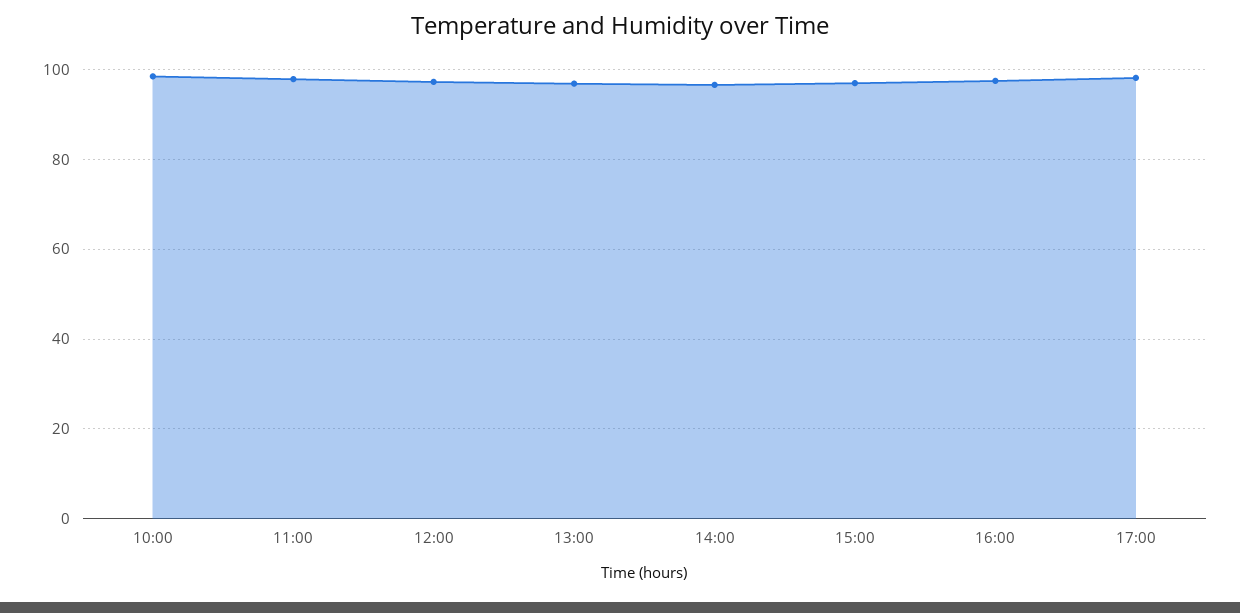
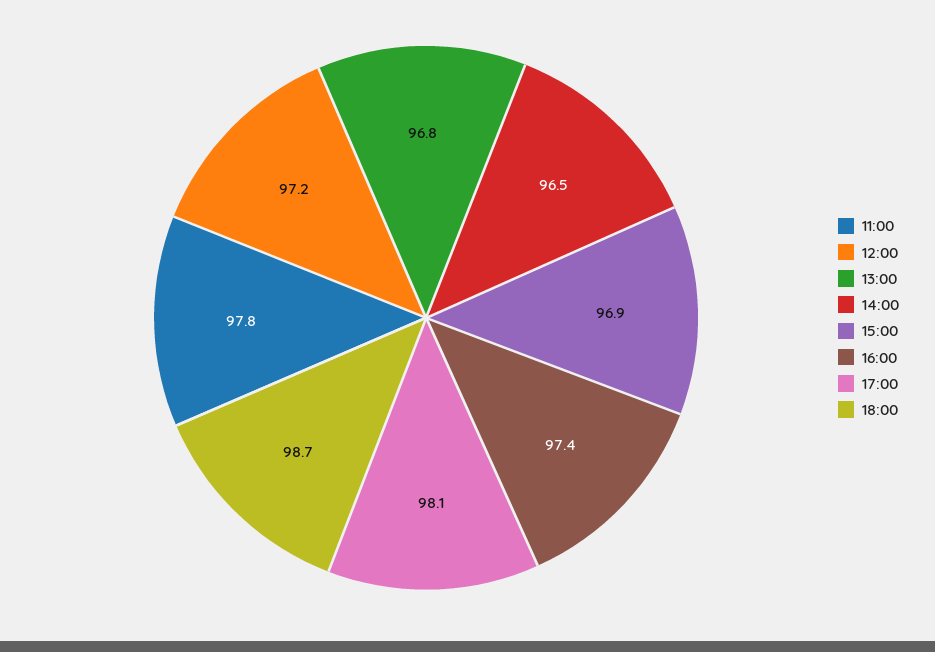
10:00: 98 -> none
18:00: none -> 98.7

